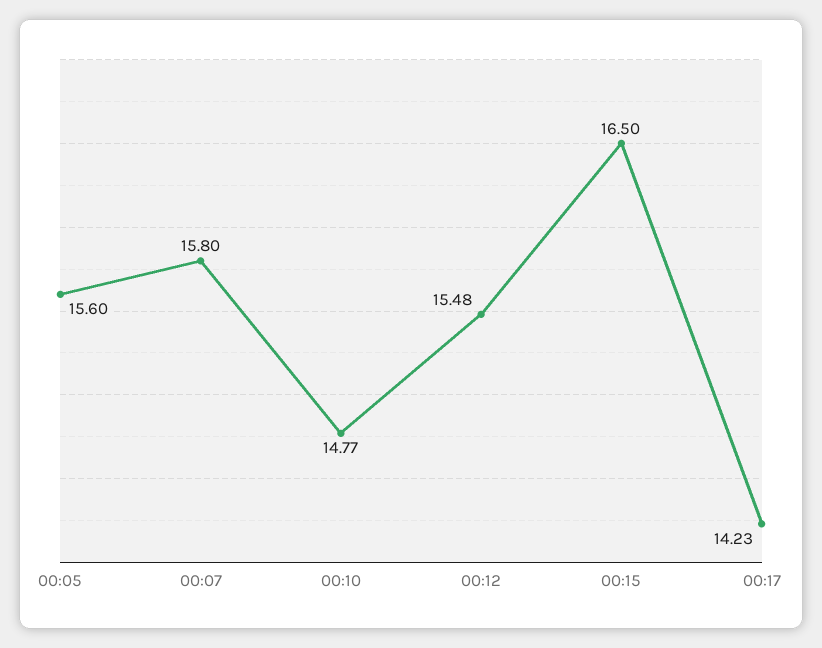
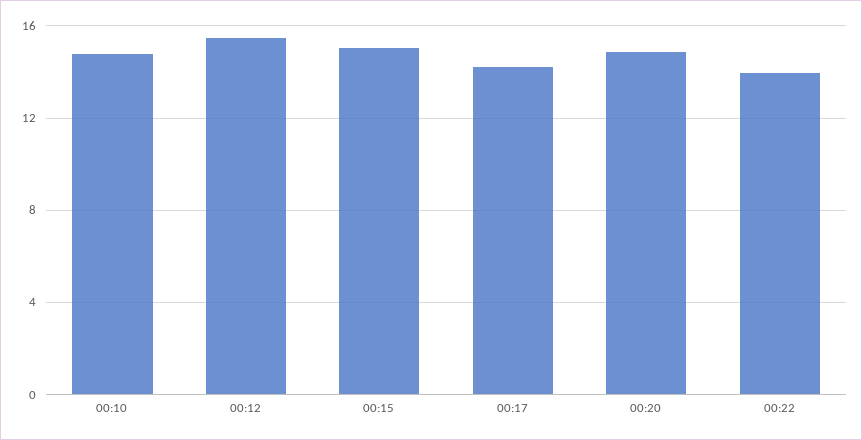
00:05: 15.6 -> none
00:07: 15.8 -> none
00:15: 16.5 -> 15
00:20: none -> 15
00:22: none -> 14

